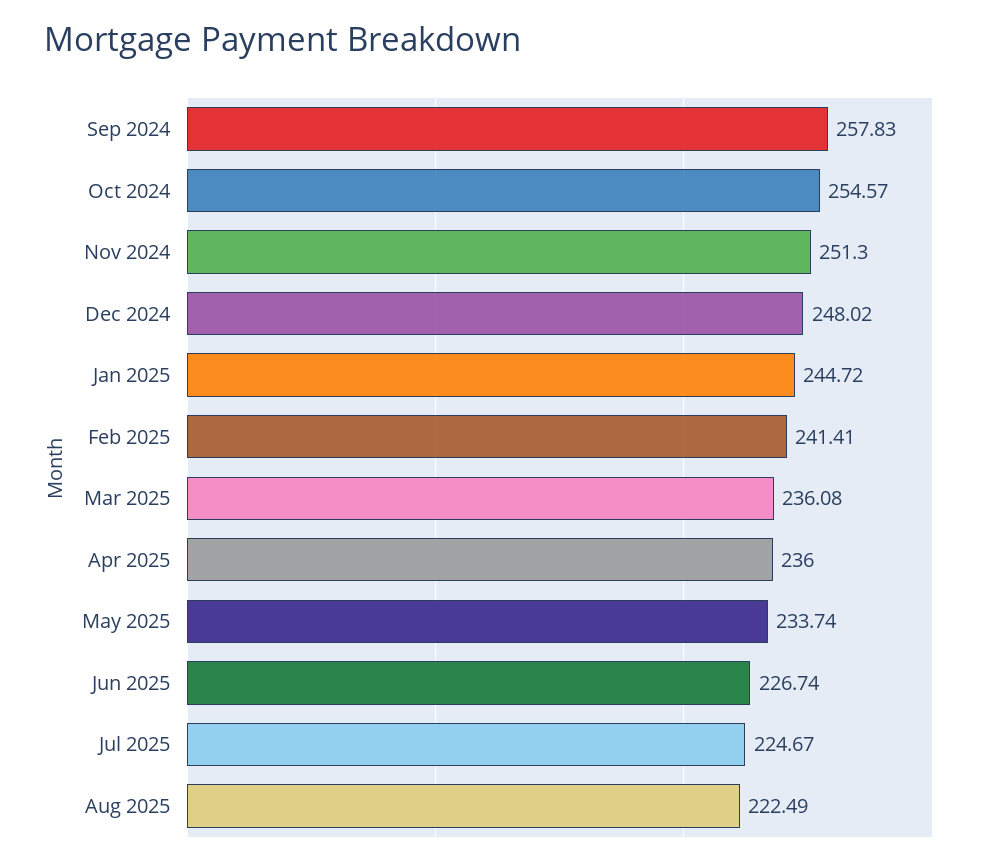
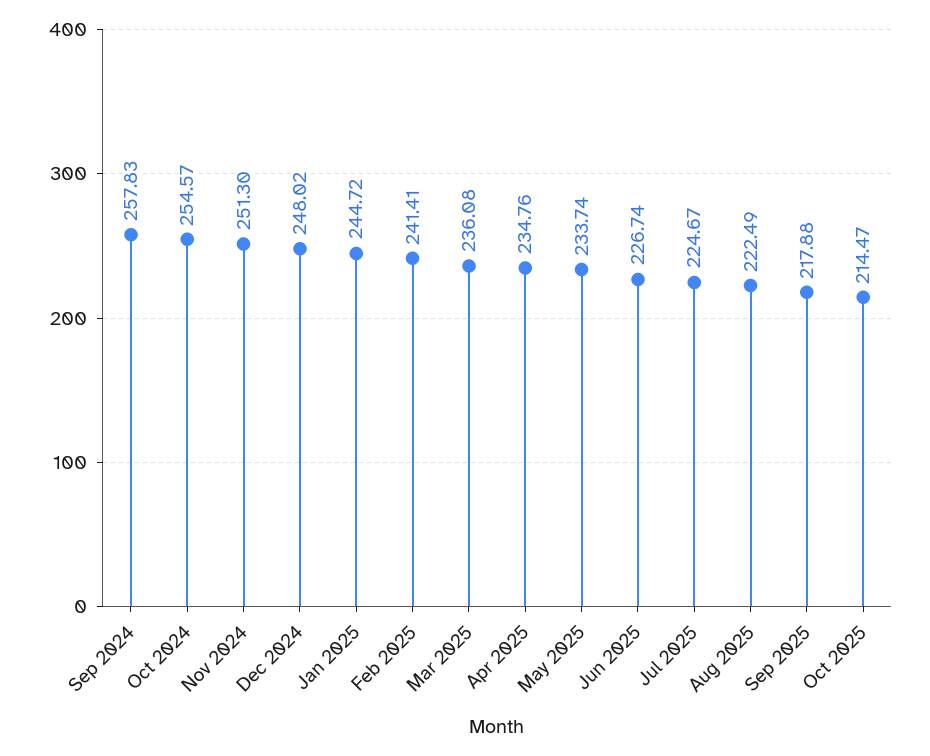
Apr 2025: 236 -> 234.76
Sep 2025: none -> 217.88
Oct 2025: none -> 214.47

